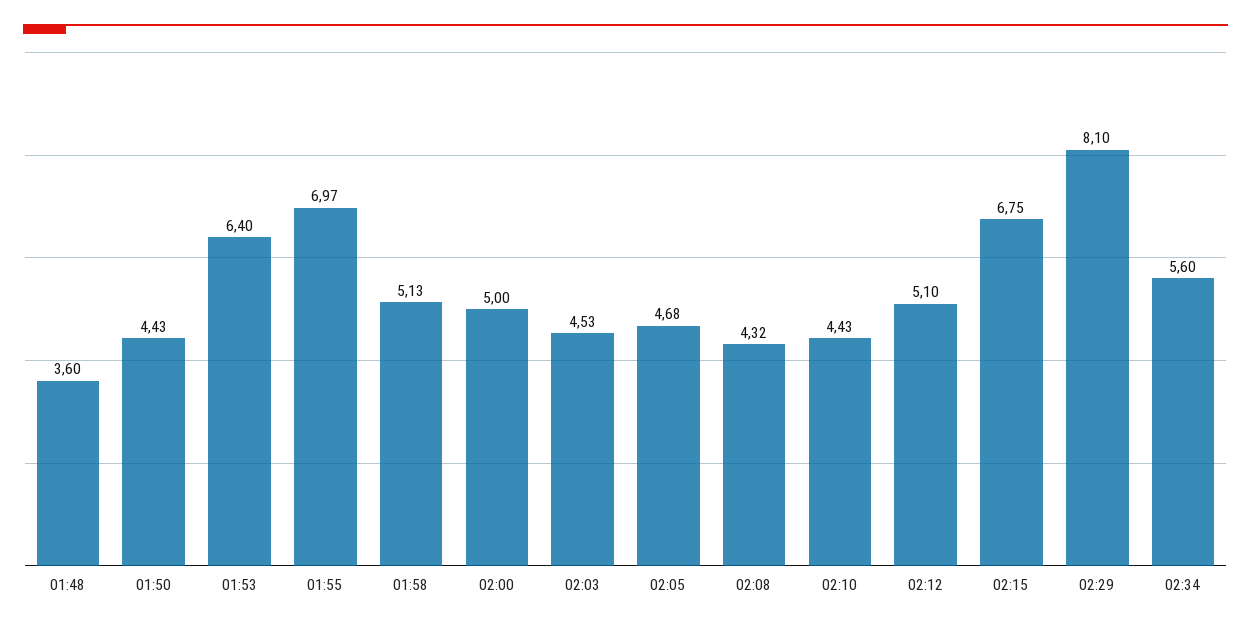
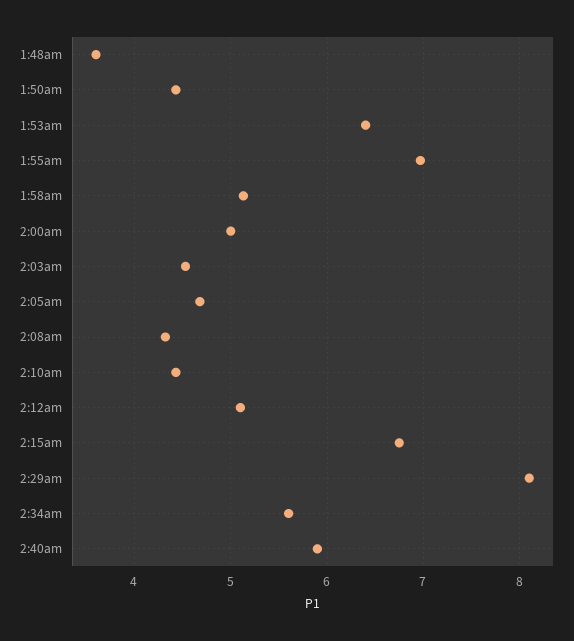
2:40am: none -> 5.9

